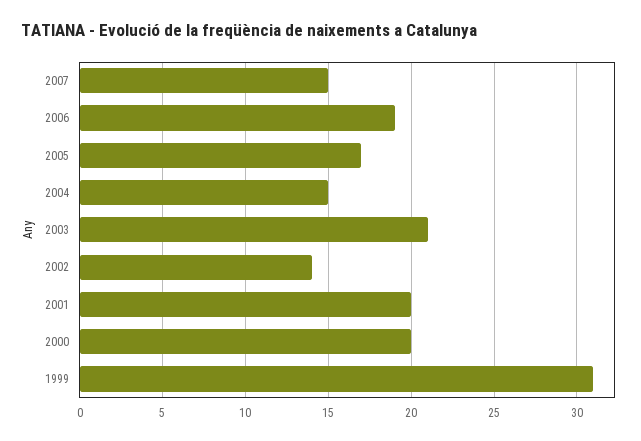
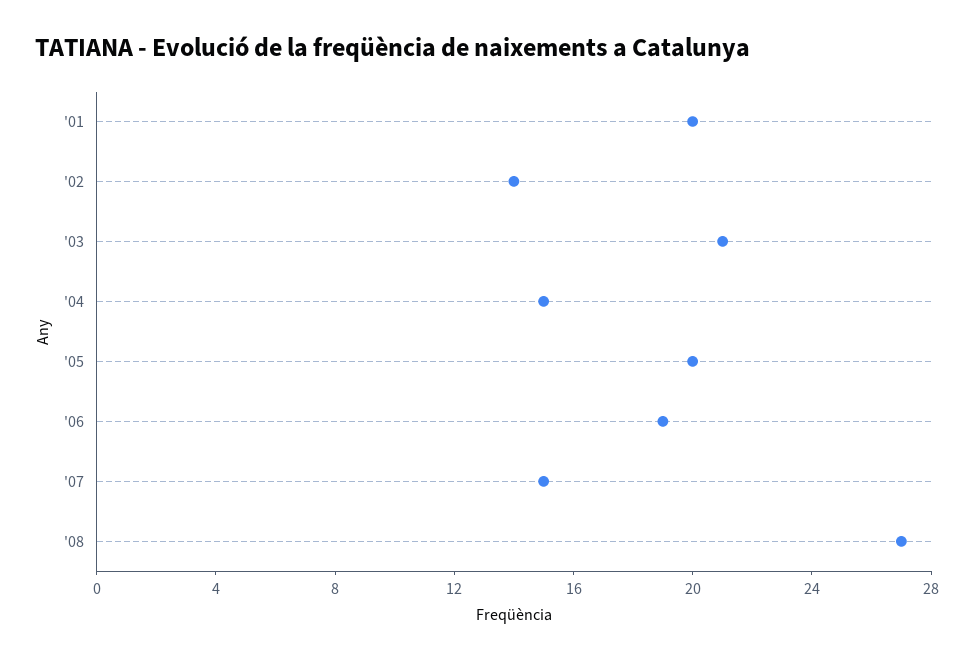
2005: 17 -> 20
2000: 20 -> none
1999: 31 -> none
'08: none -> 27

